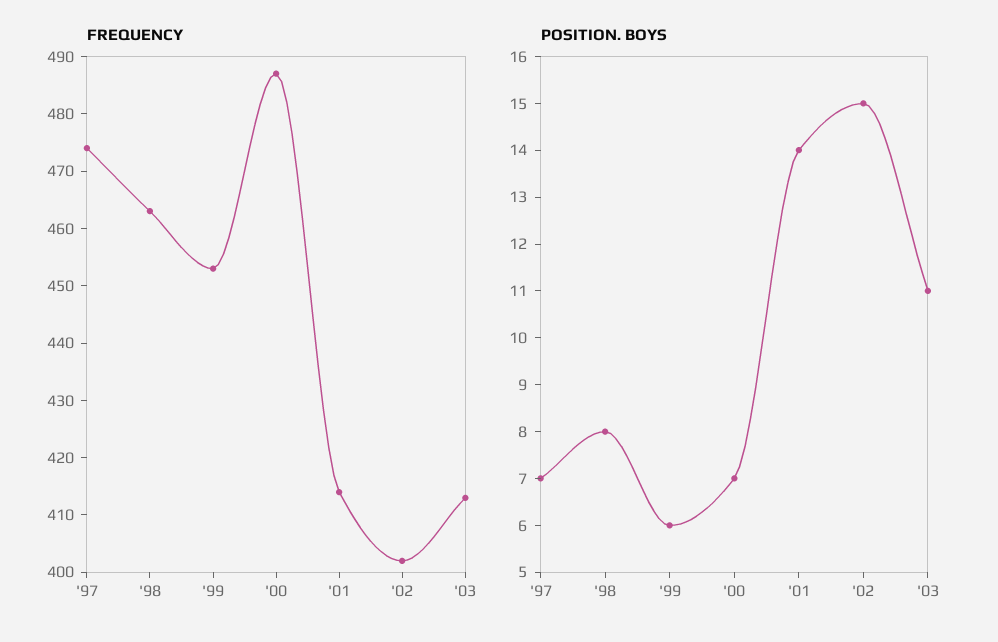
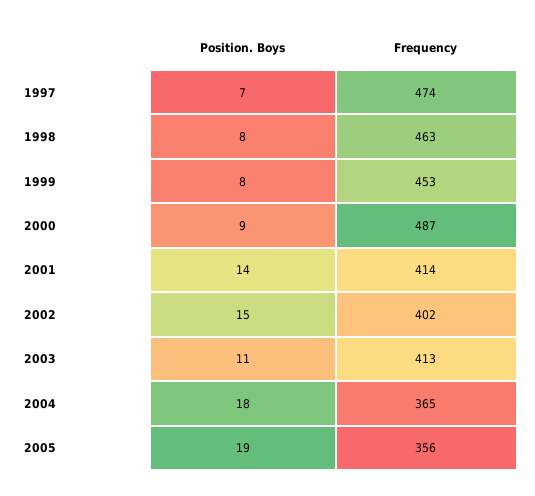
POSITION. BOYS, '99: 6 -> 8
POSITION. BOYS, '00: 7 -> 9
POSITION. BOYS, 2004: none -> 18
FREQUENCY, 2004: none -> 365
POSITION. BOYS, 2005: none -> 19
FREQUENCY, 2005: none -> 356

